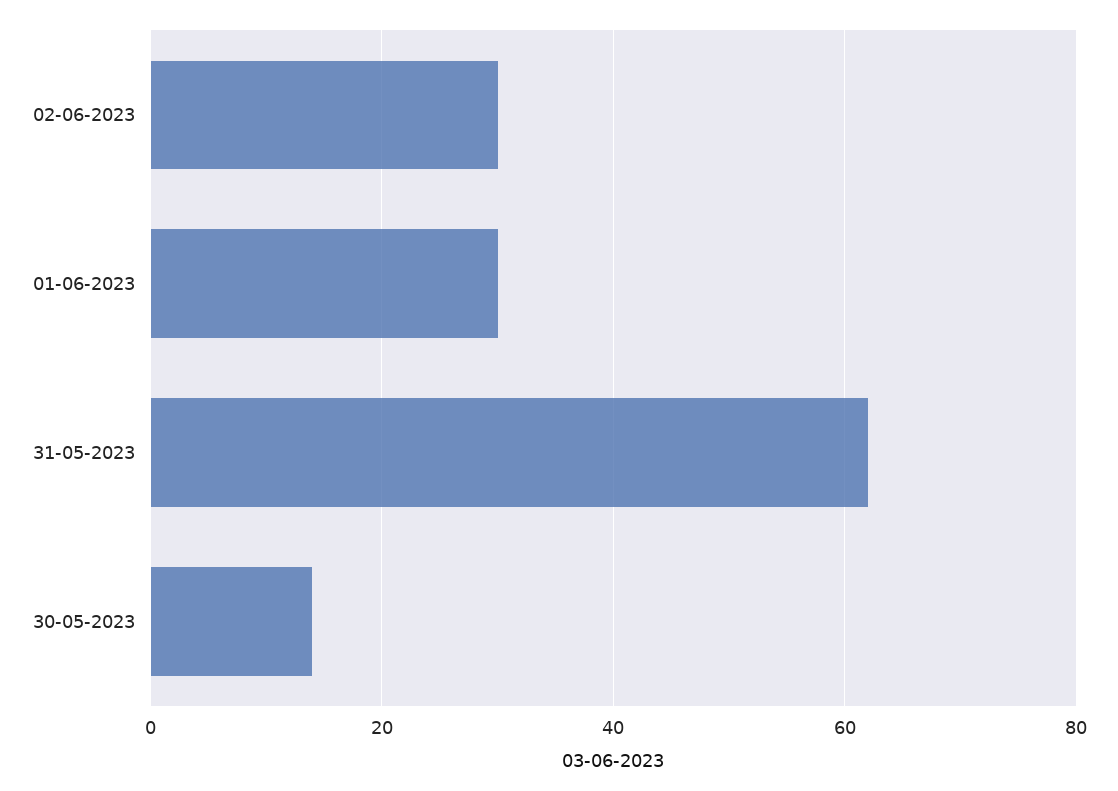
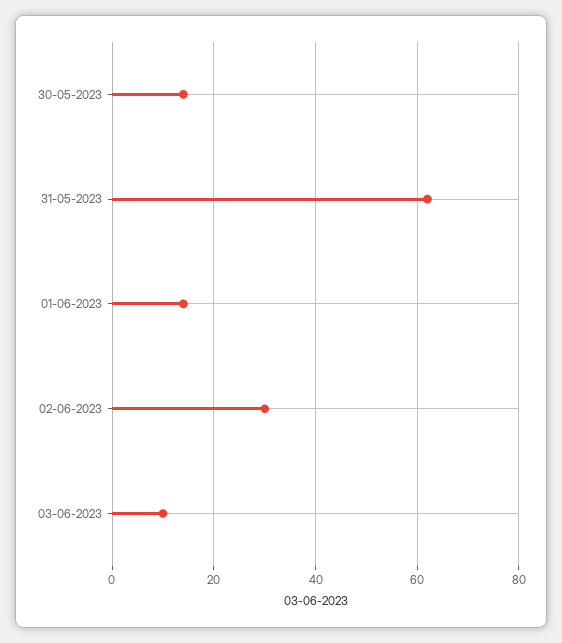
01-06-2023: 30 -> 15
03-06-2023: none -> 10

